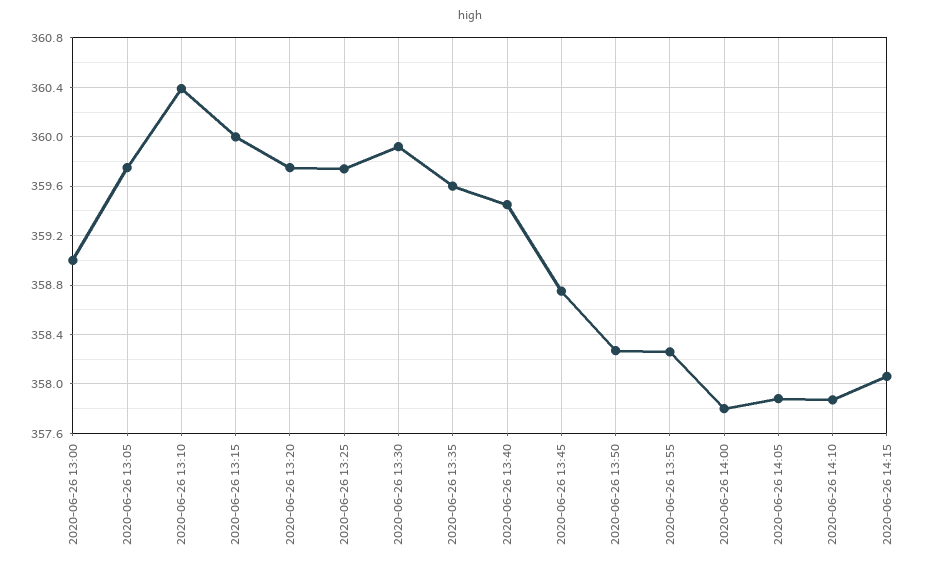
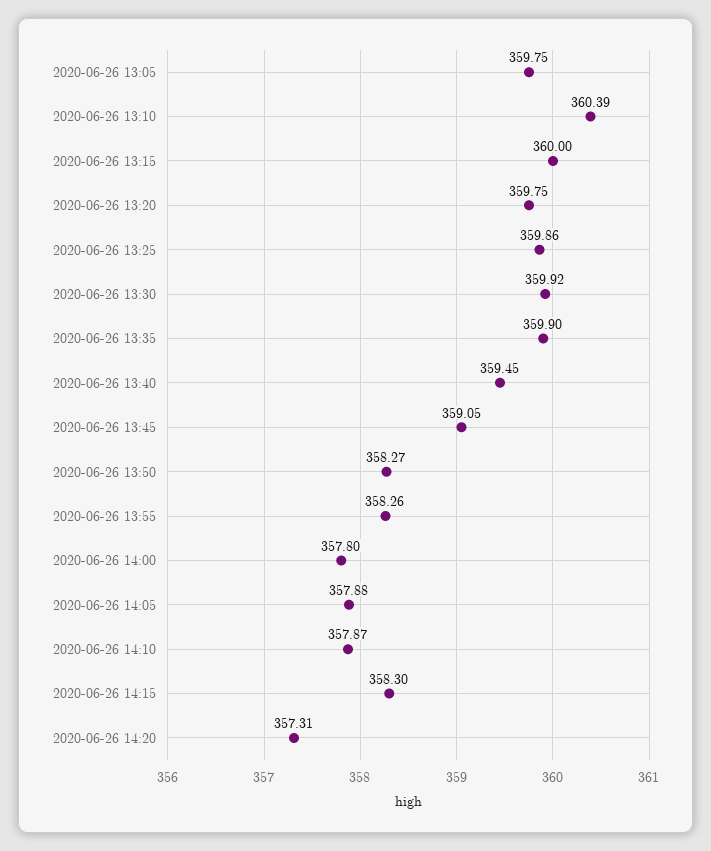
2020-06-26 13:00: 359 -> none
2020-06-26 13:25: 359.75 -> 359.86
2020-06-26 13:35: 359.6 -> 359.9
2020-06-26 13:45: 358.75 -> 359.05
2020-06-26 14:15: 358.05 -> 358.3
2020-06-26 14:20: none -> 357.31

